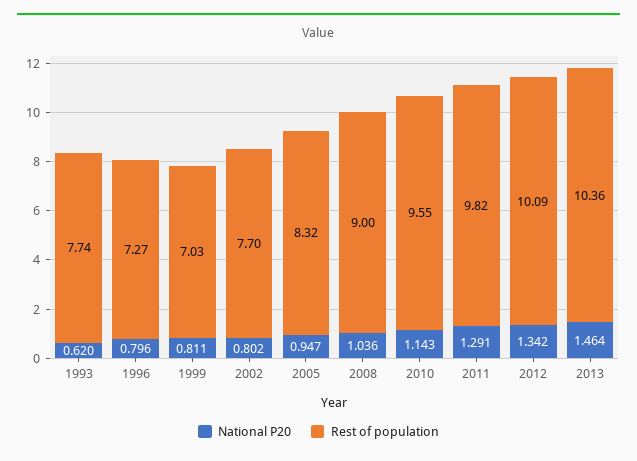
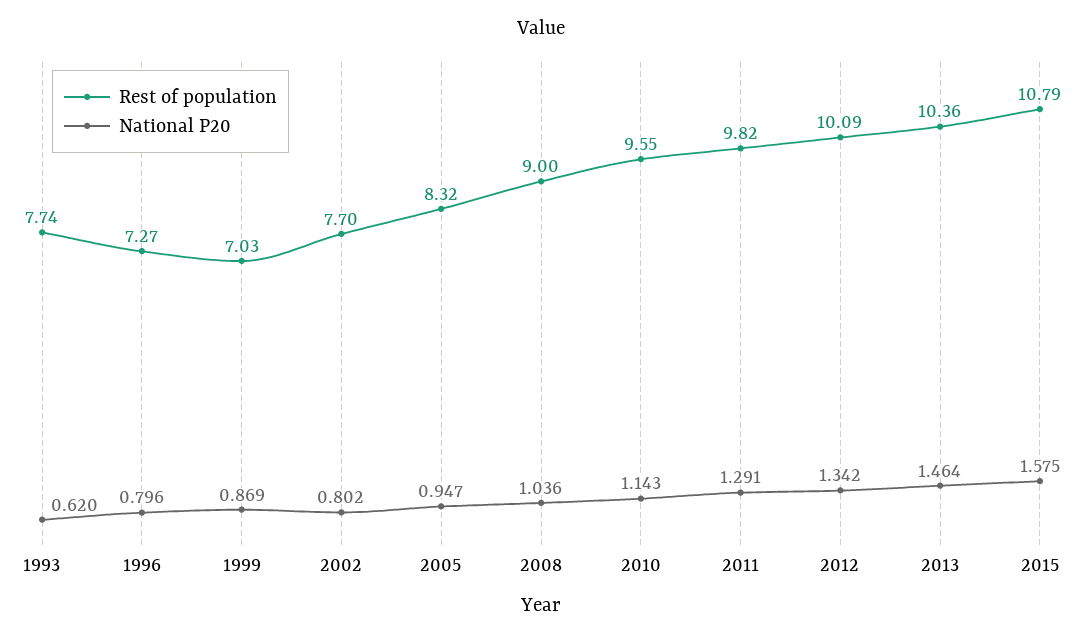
National P20, 1999: 0.811 -> 0.869
Rest of population, 2015: none -> 10.79
National P20, 2015: none -> 1.575

